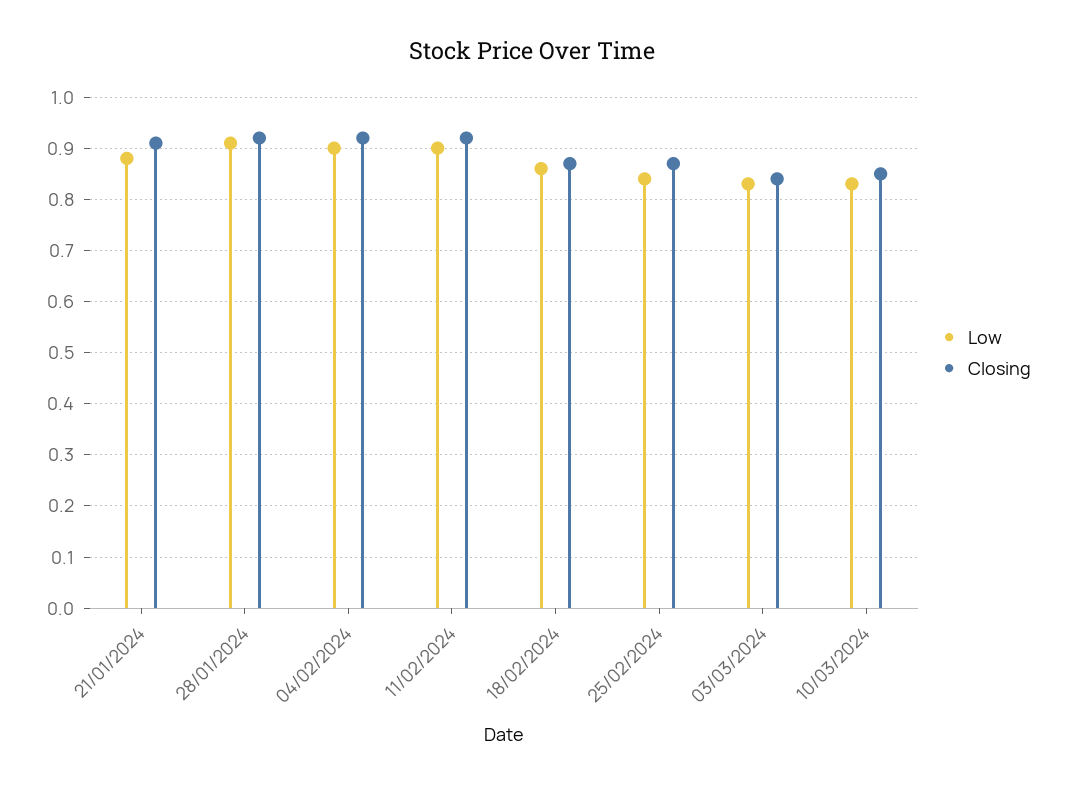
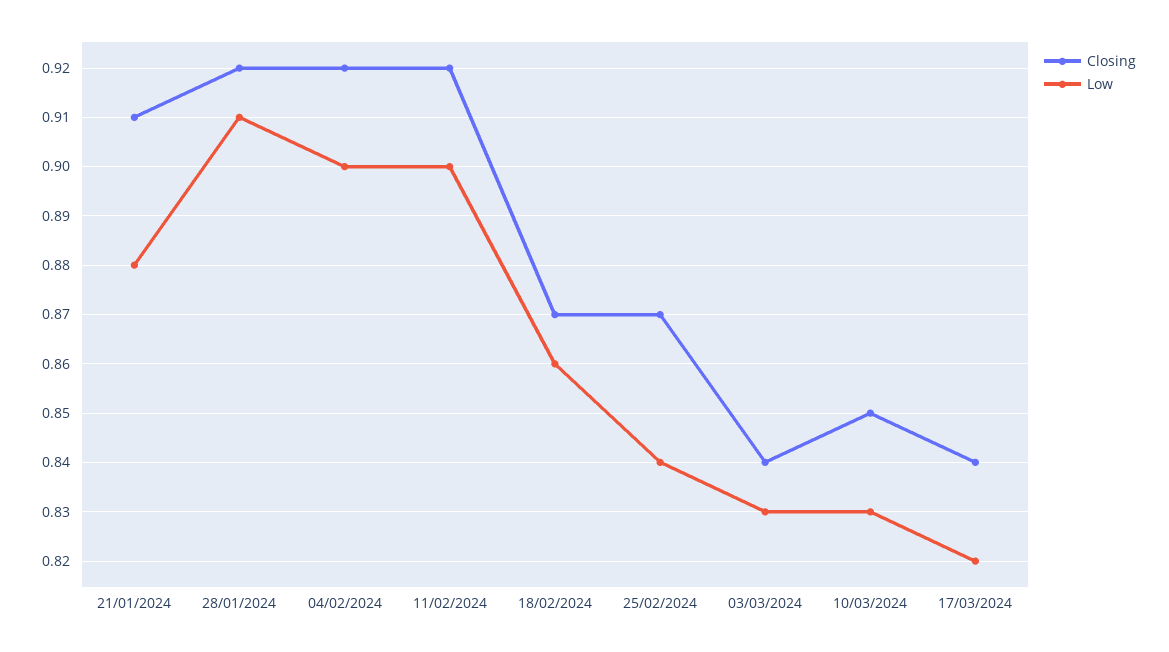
Closing, 17/03/2024: none -> 0.84
Low, 17/03/2024: none -> 0.82

